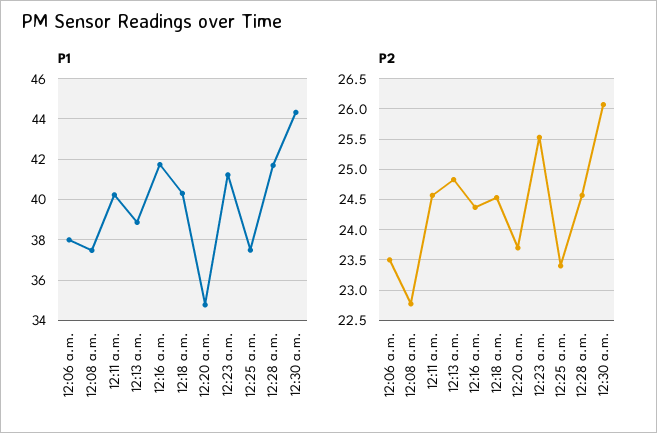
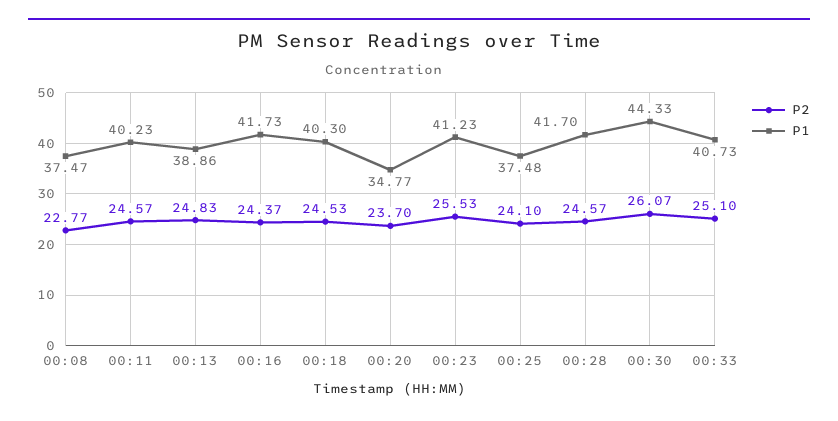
P1, 12:06 a.m.: 38 -> none
P2, 12:06 a.m.: 23.5 -> none
P2, 12:25 a.m.: 23.4 -> 24.1
P2, 00:33: none -> 25.1
P1, 00:33: none -> 40.73

